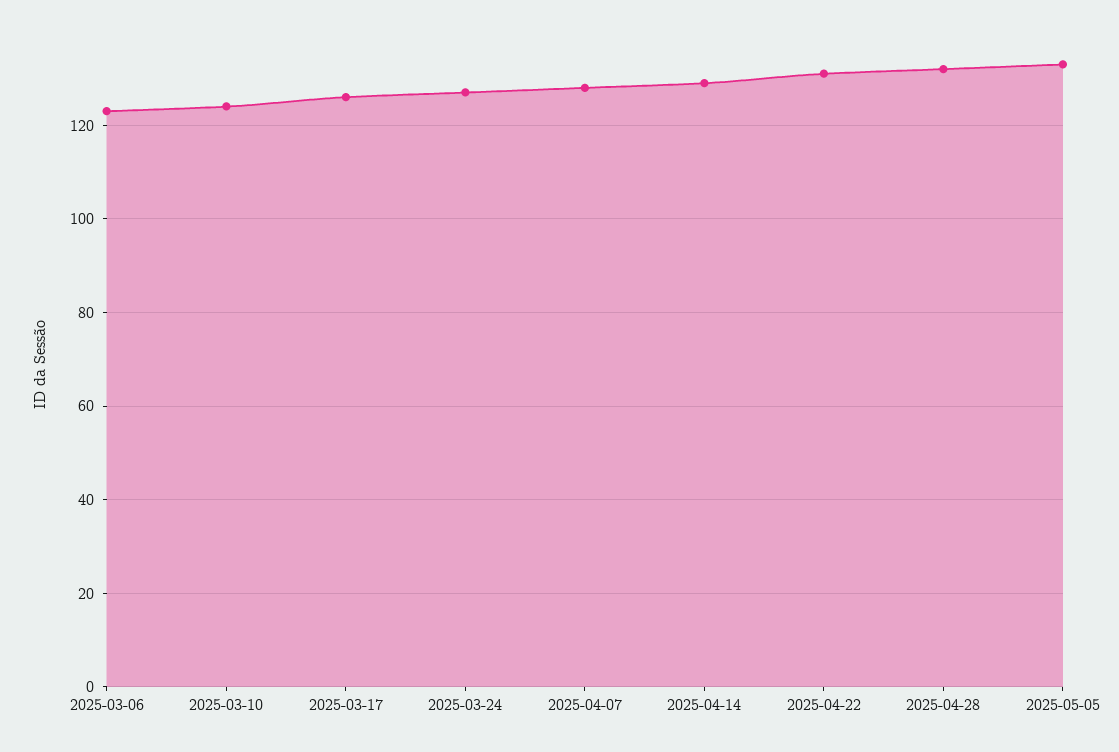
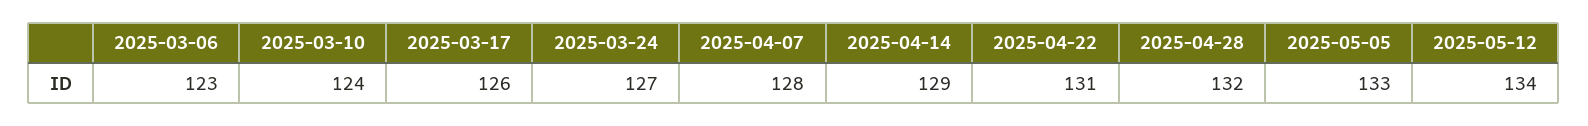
2025-05-12: none -> 134

